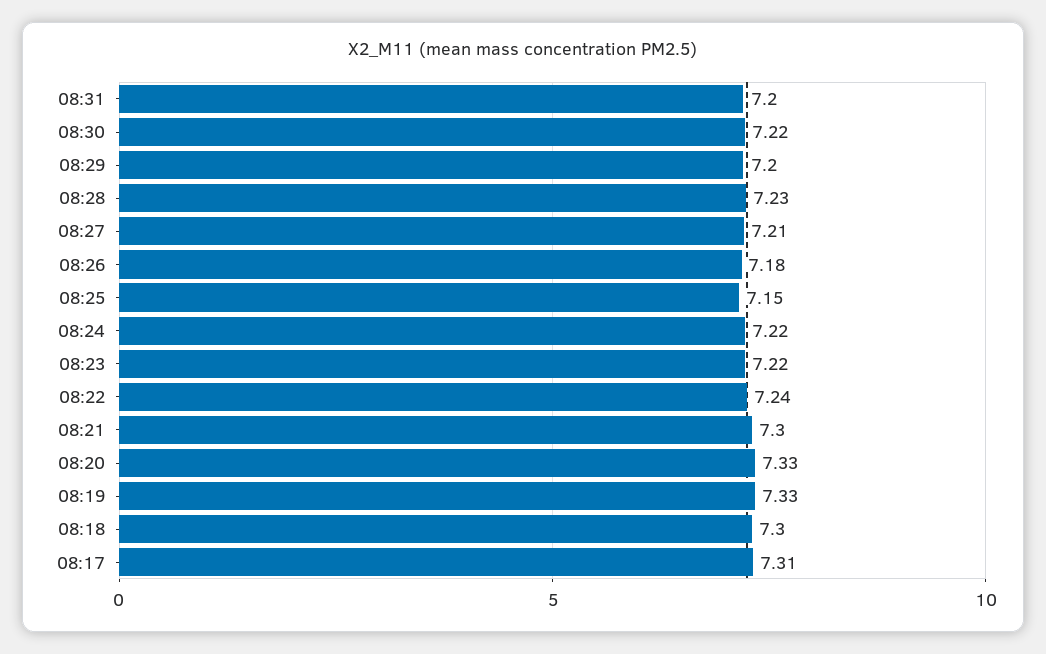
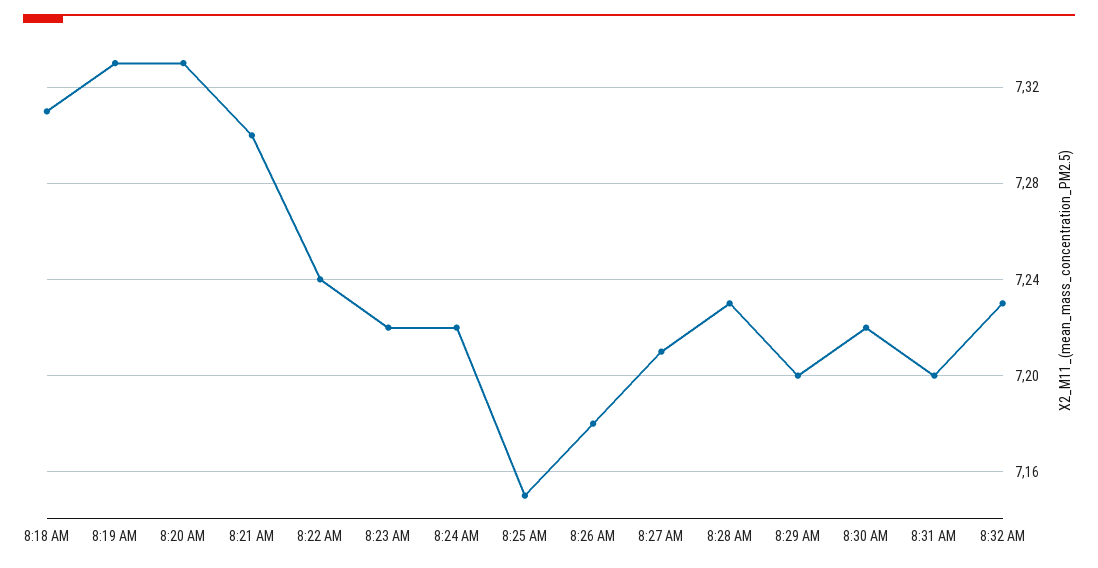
08:18: 7.3 -> 7.31
08:17: 7.31 -> none
8:32 AM: none -> 7.23

